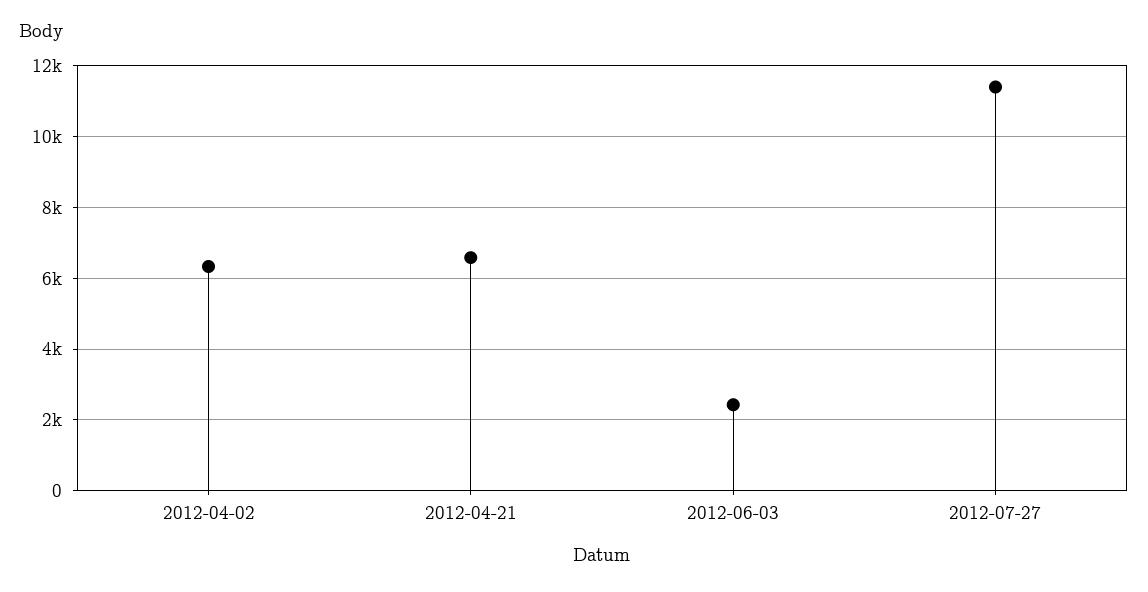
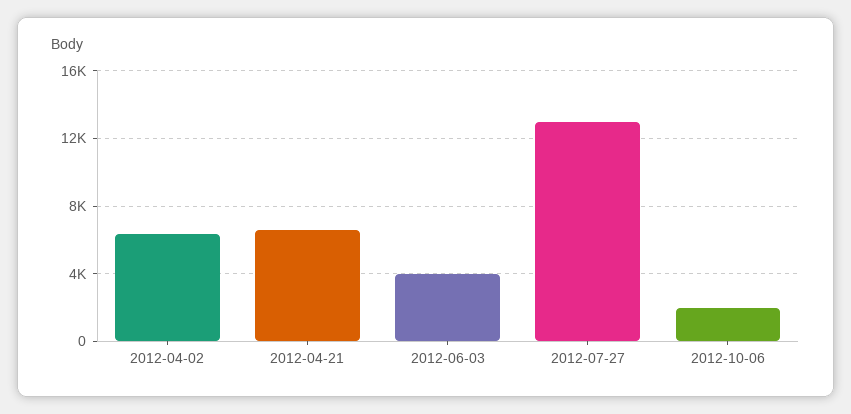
2012-06-03: 2400 -> 4000
2012-07-27: 11400 -> 13000
2012-10-06: none -> 2000

